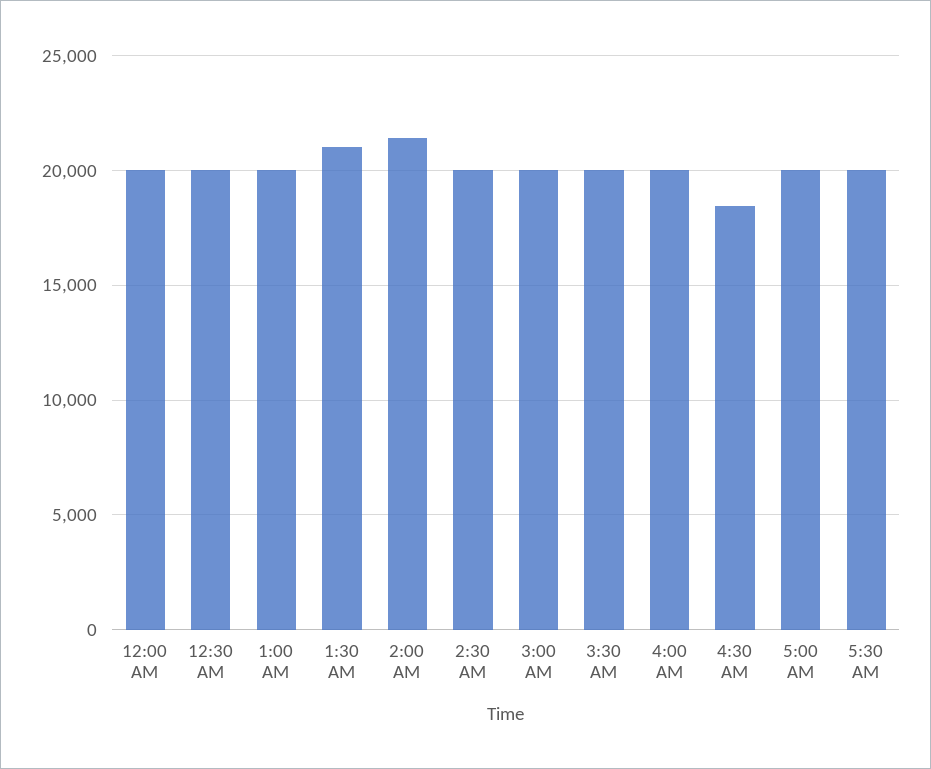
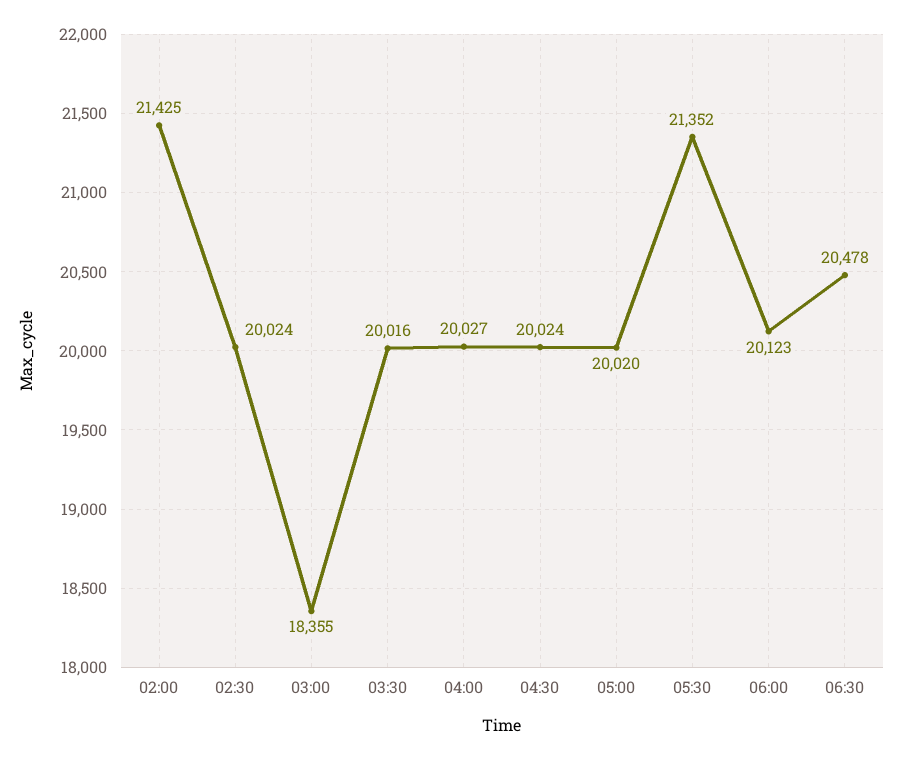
12:00 AM: 20000 -> none
12:30 AM: 20000 -> none
1:00 AM: 20000 -> none
1:30 AM: 21000 -> none
3:00 AM: 20000 -> 18355
4:30 AM: 18500 -> 20024
5:30 AM: 20000 -> 21352
06:00: none -> 20123
06:30: none -> 20478

